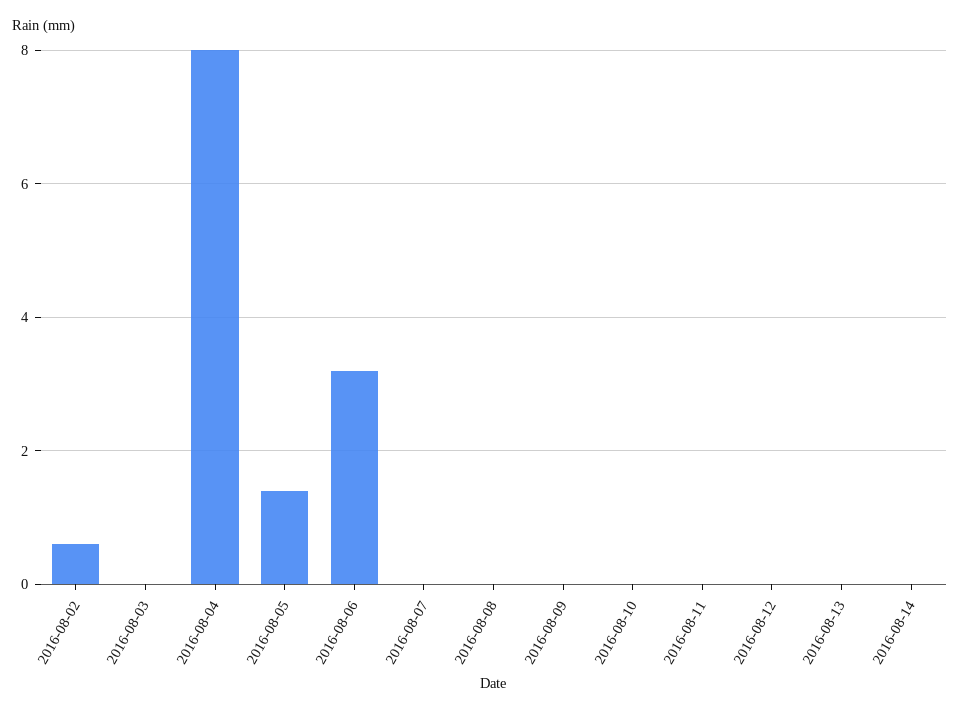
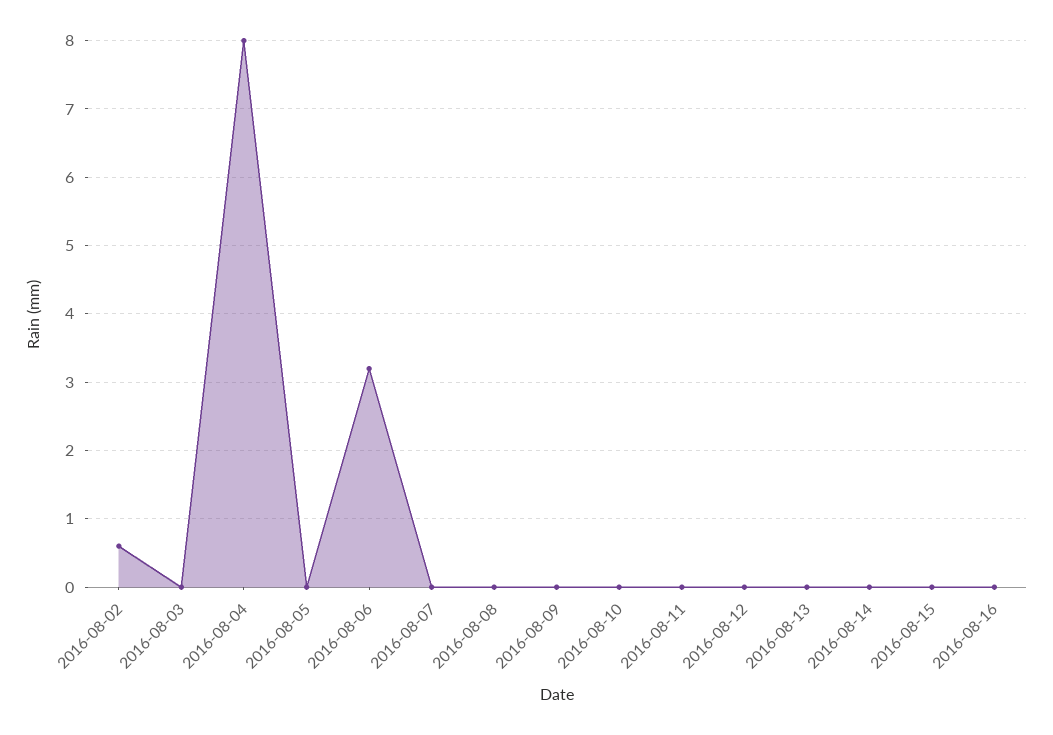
2016-08-05: 1.5 -> 0
2016-08-15: none -> 0
2016-08-16: none -> 0

